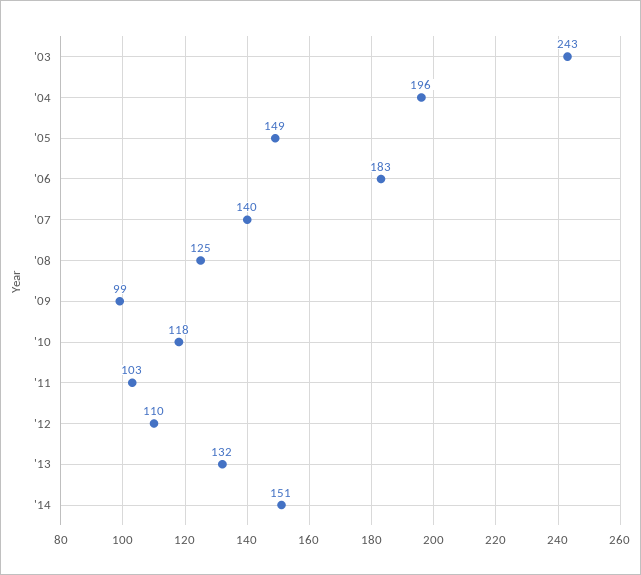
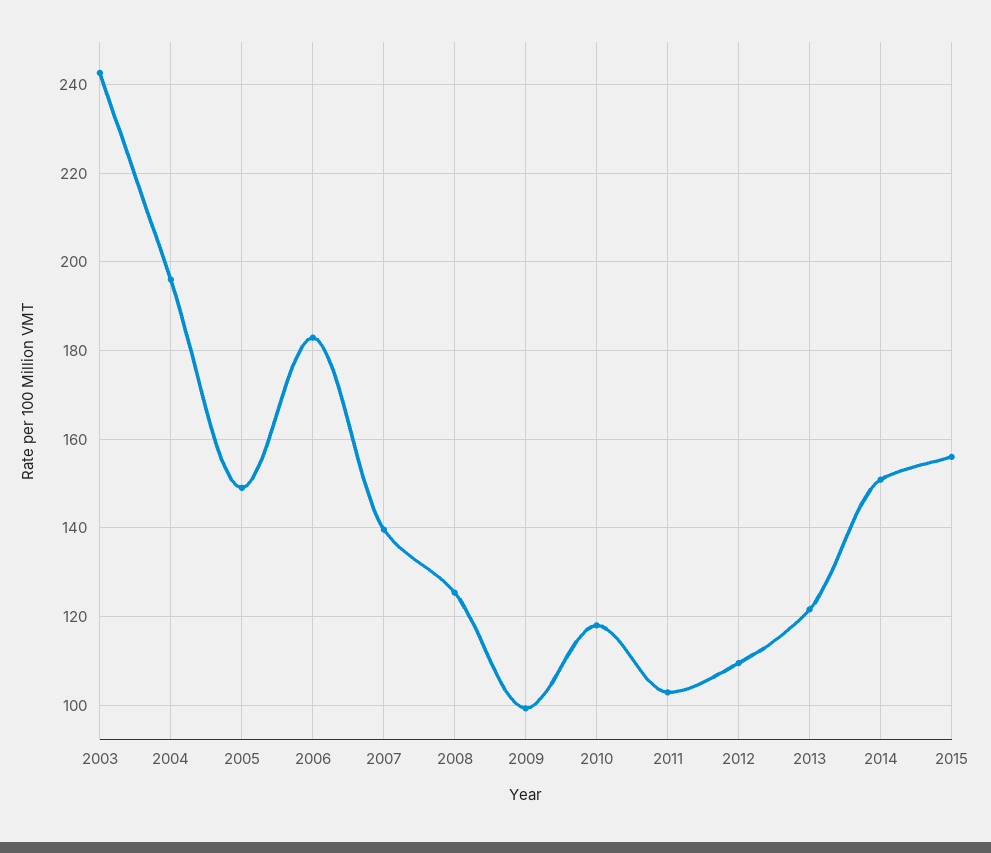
'13: 132 -> 122
2015: none -> 156

